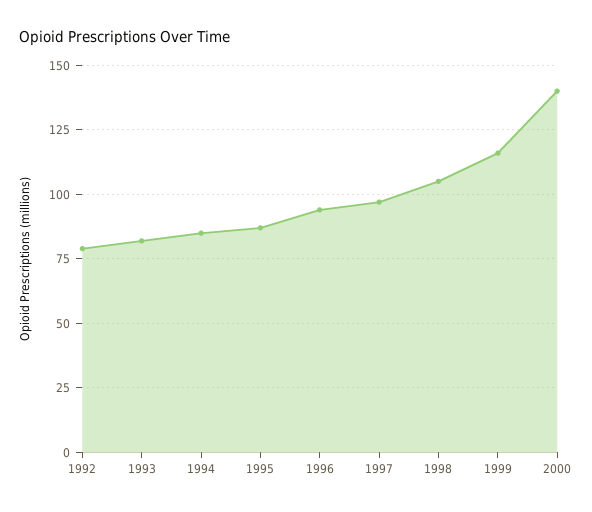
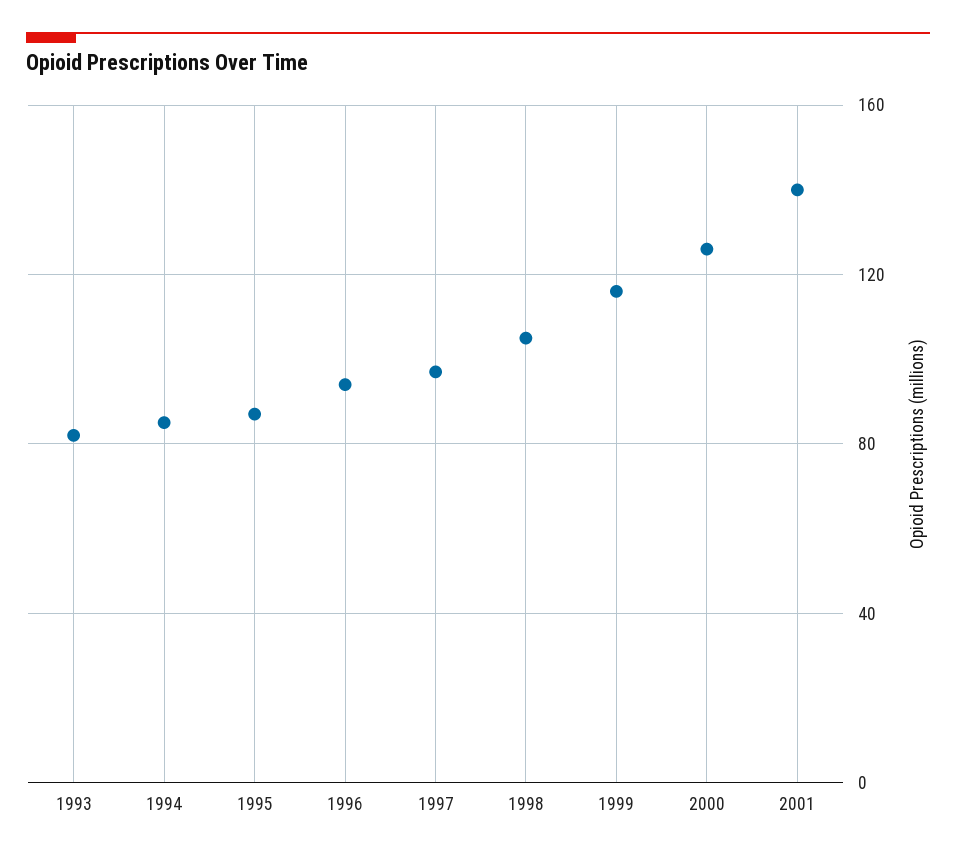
1992: 80 -> none
2000: 140 -> 125
2001: none -> 140

